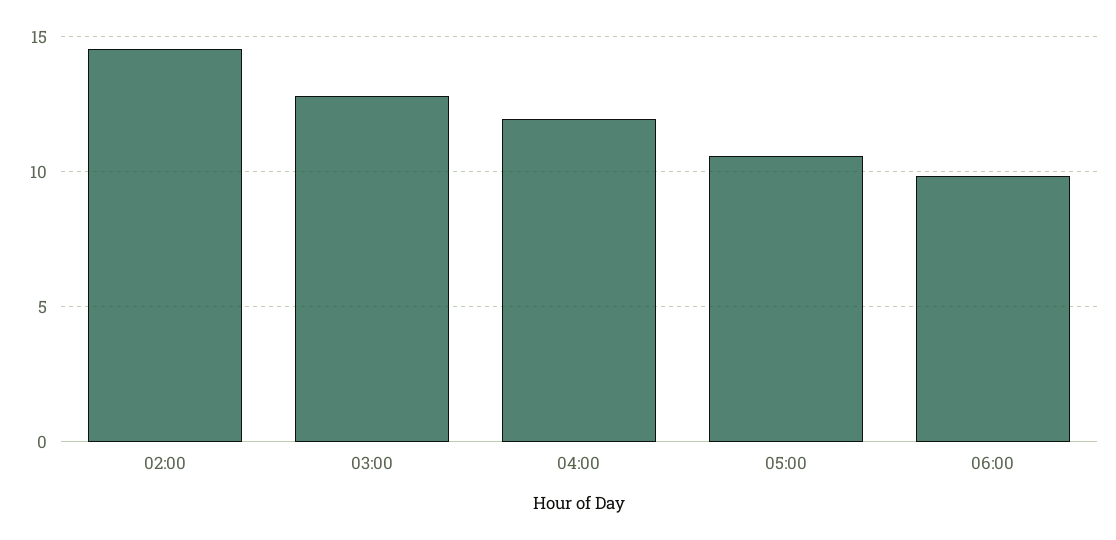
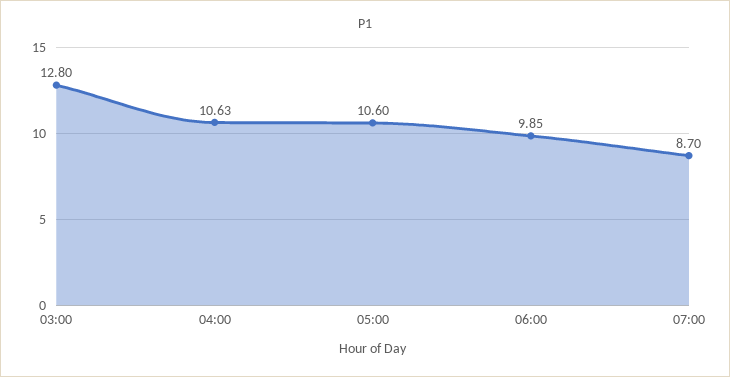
02:00: 14.5 -> none
04:00: 12 -> 10.63
07:00: none -> 8.7

